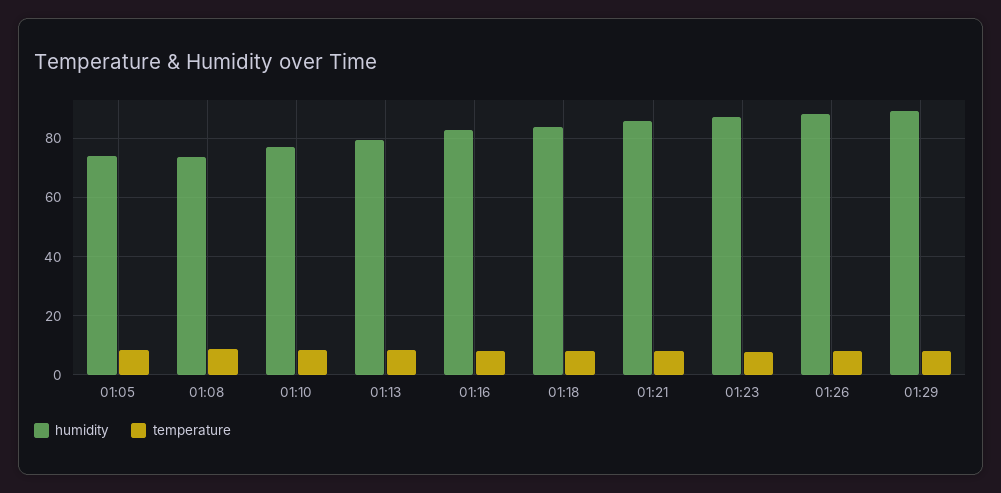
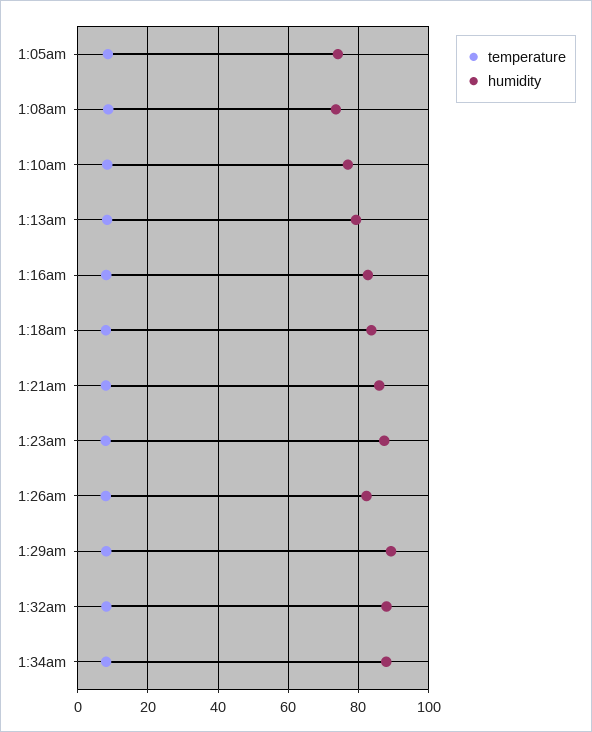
humidity, 01:26: 87.5 -> 82
temperature, 1:32am: none -> 8
humidity, 1:32am: none -> 88
temperature, 1:34am: none -> 8
humidity, 1:34am: none -> 88

